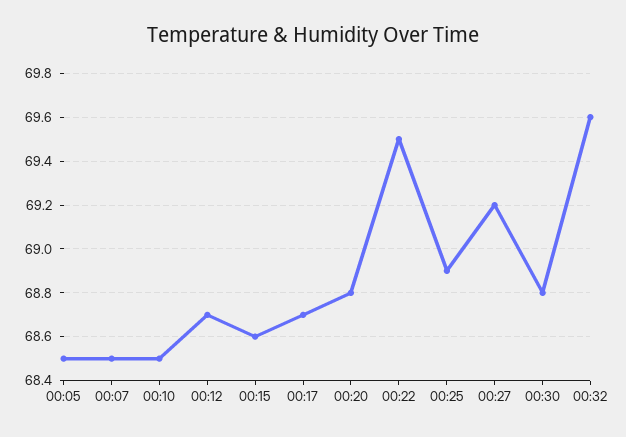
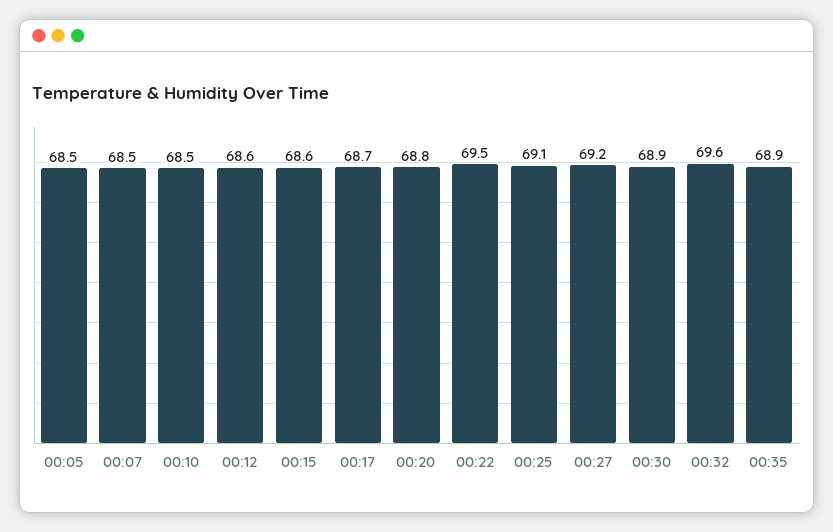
00:12: 68.7 -> 68.6
00:25: 68.9 -> 69.1
00:30: 68.8 -> 68.9
00:35: none -> 68.9

